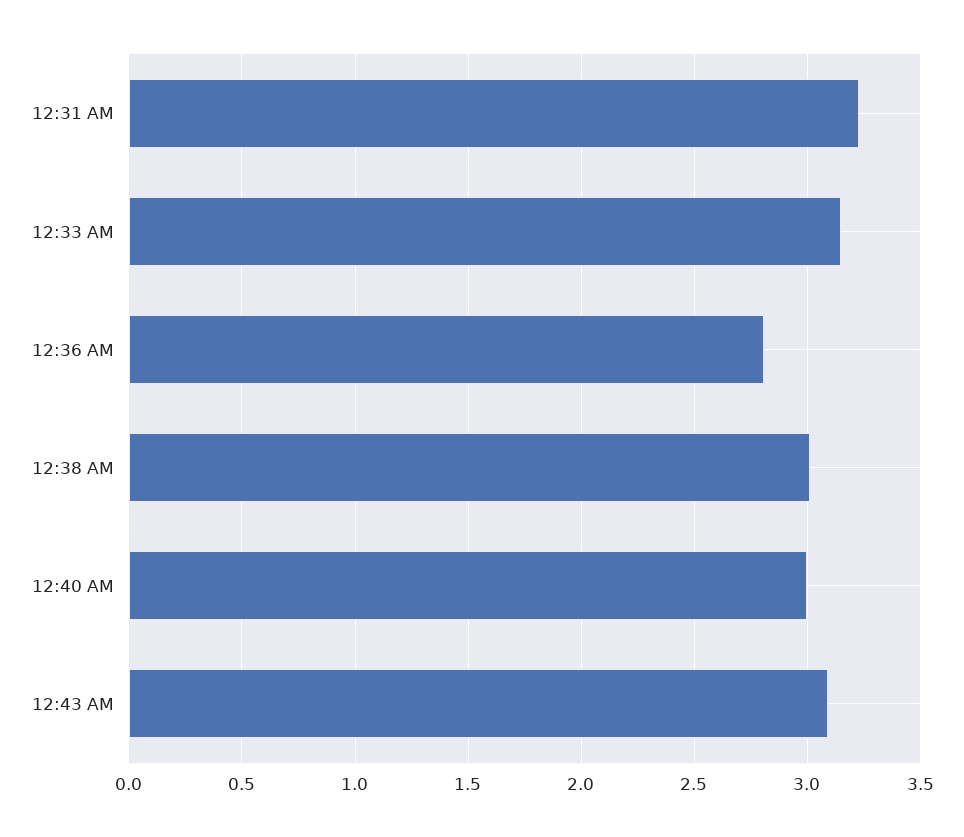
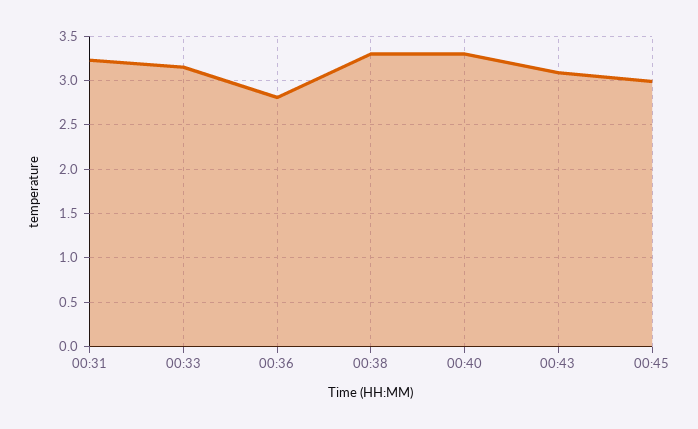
12:38 AM: 3 -> 3.3
12:40 AM: 3 -> 3.3
00:45: none -> 3

